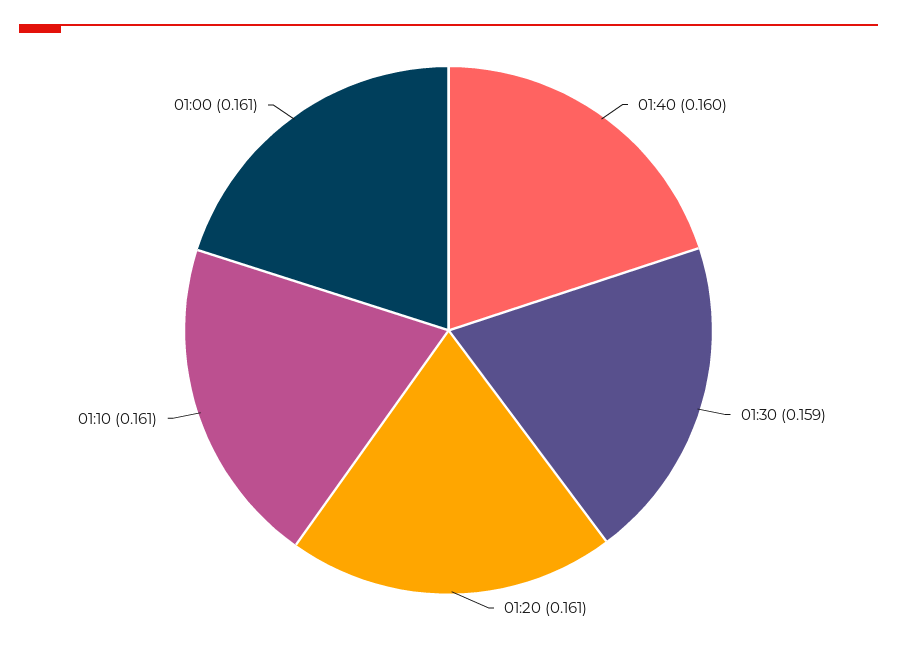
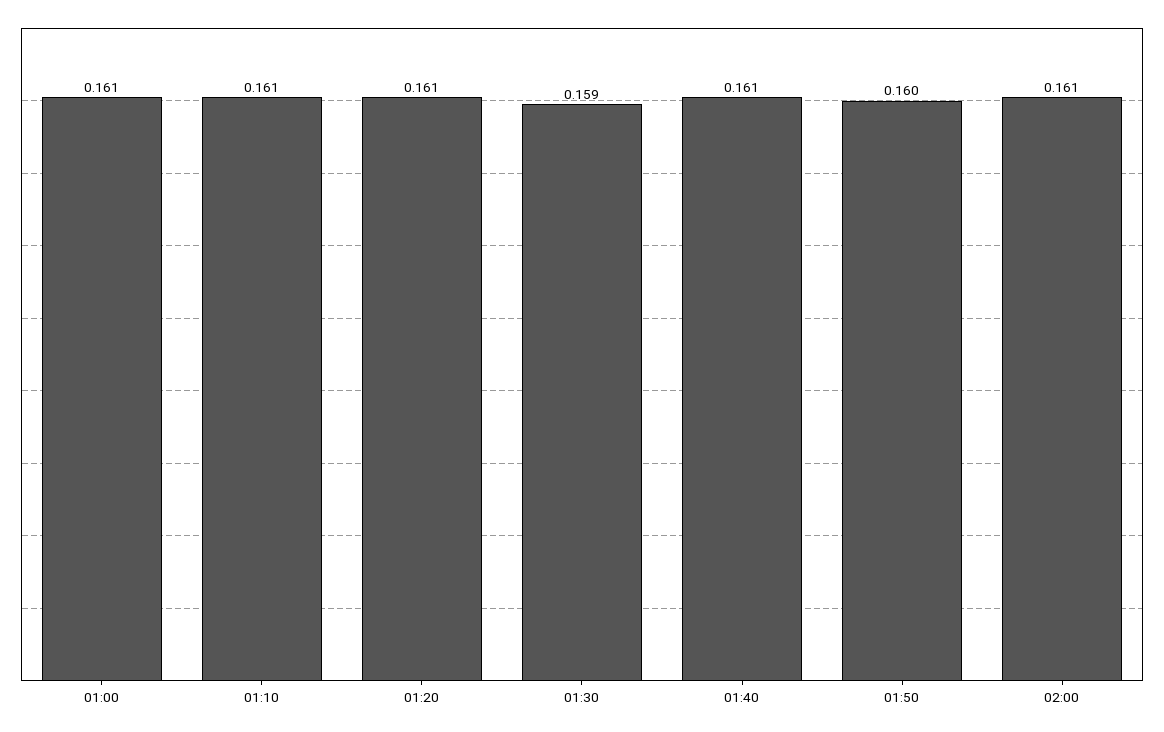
01:40: 0.16 -> 0.161
01:50: none -> 0.16
02:00: none -> 0.161

